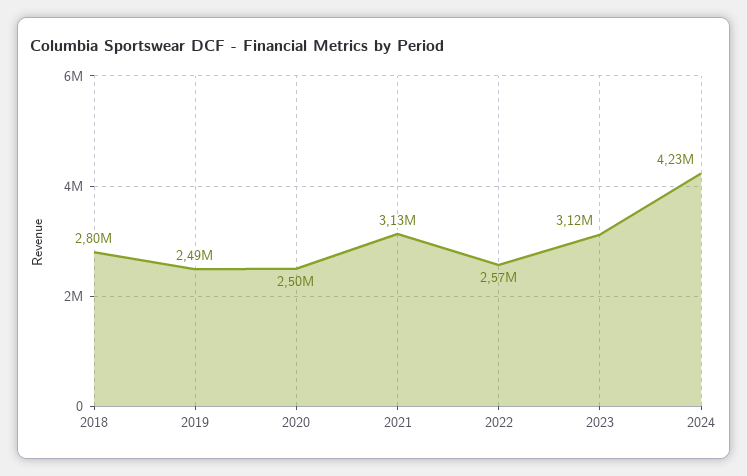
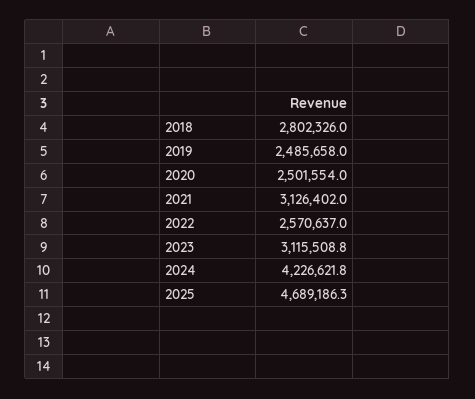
2025: none -> 4689186.3

